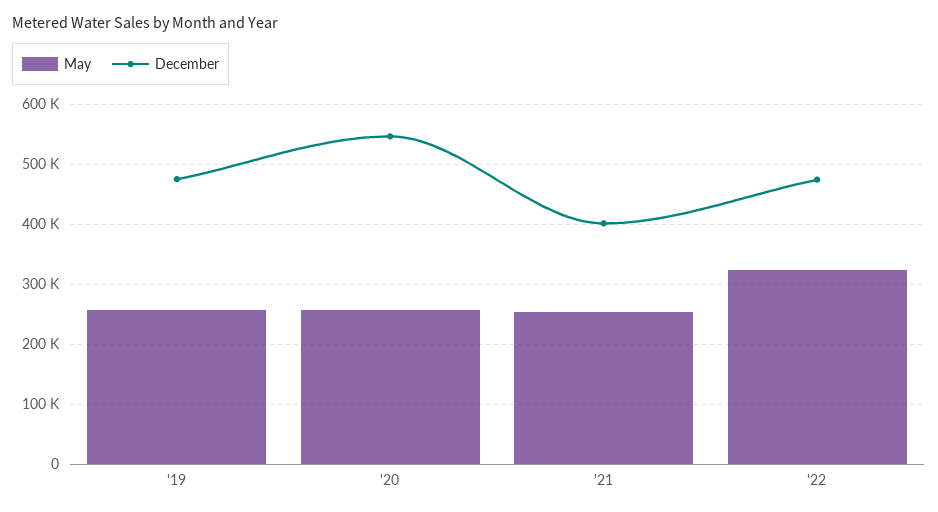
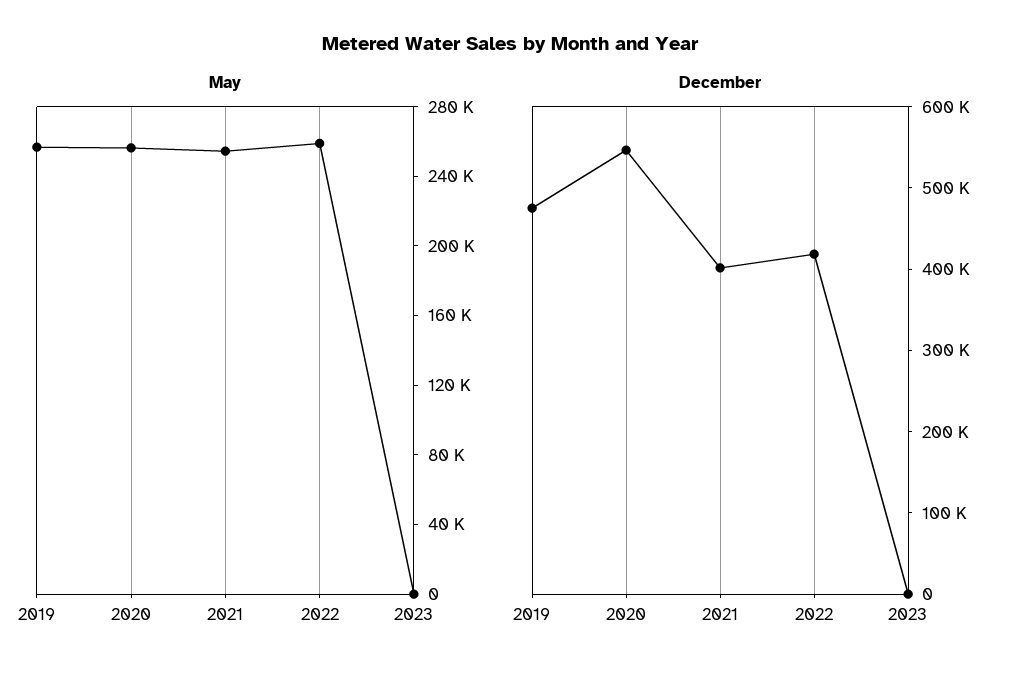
May, '22: 320000 -> 260000
December, '22: 480000 -> 420000
May, 2023: none -> 0
December, 2023: none -> 0

